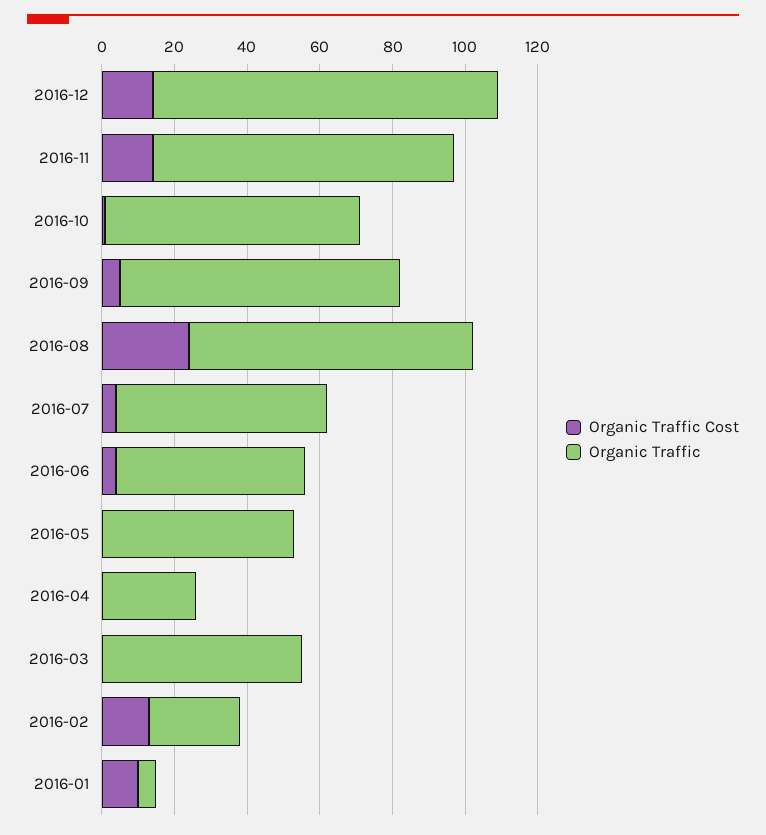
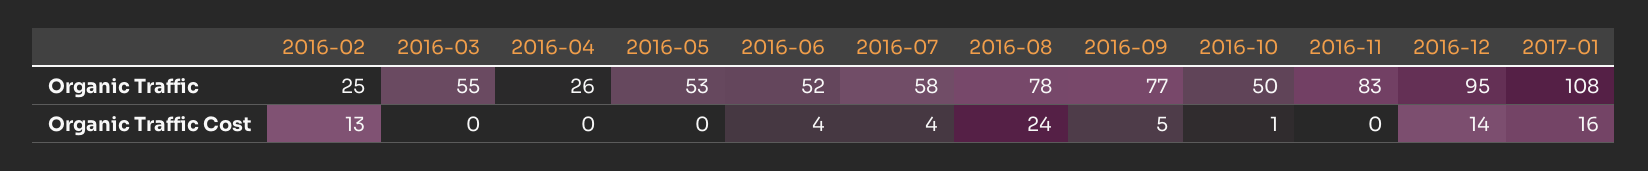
Organic Traffic Cost, 2016-11: 15 -> 0
Organic Traffic, 2016-10: 70 -> 50
Organic Traffic Cost, 2016-01: 10 -> none
Organic Traffic, 2016-01: 5 -> none
Organic Traffic, 2017-01: none -> 108
Organic Traffic Cost, 2017-01: none -> 16

